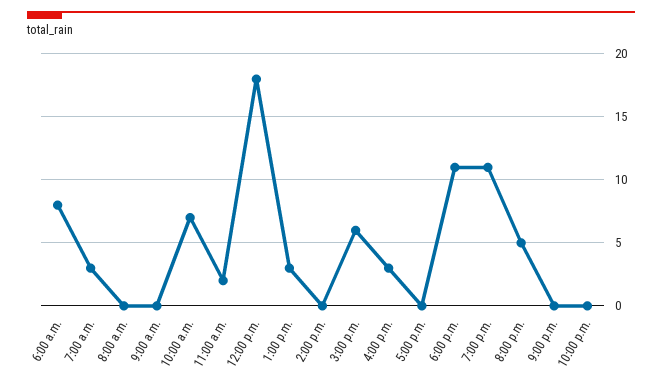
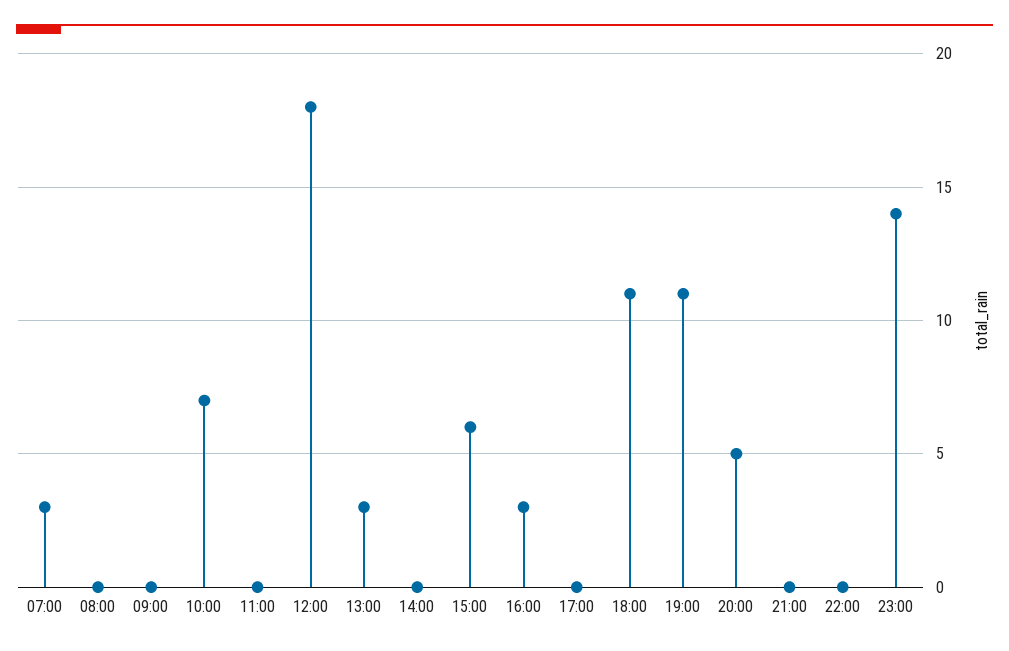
6:00 a.m.: 8 -> none
11:00 a.m.: 2 -> 0
23:00: none -> 14

